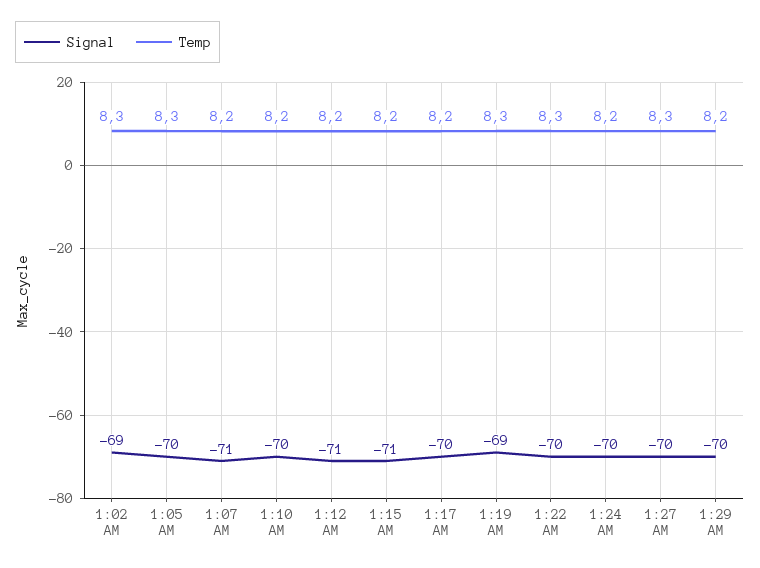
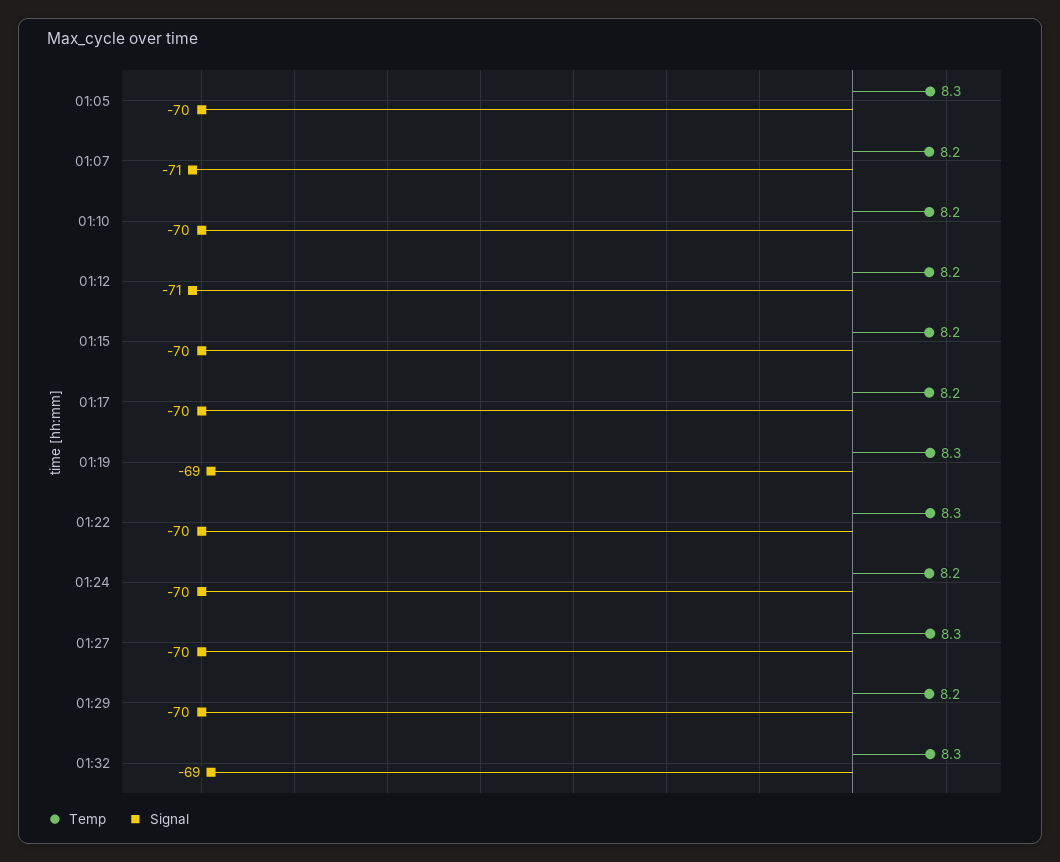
Signal, 1:02 AM: -69 -> none
Temp, 1:02 AM: 8.3 -> none
Signal, 1:15 AM: -71 -> -70
Temp, 01:32: none -> 8.3
Signal, 01:32: none -> -69

